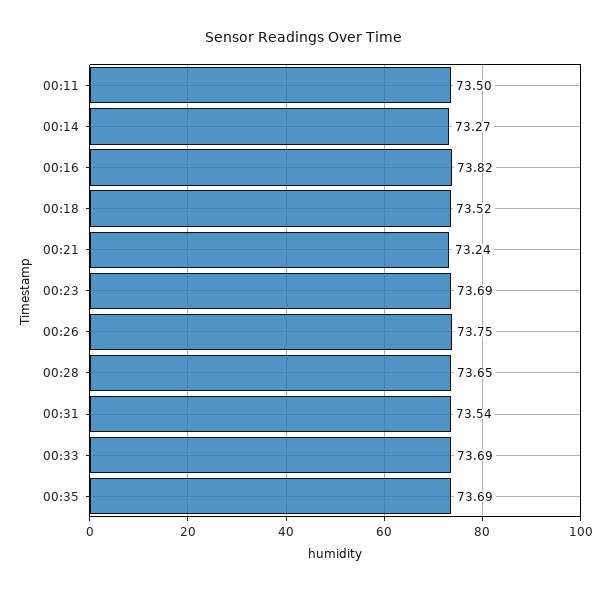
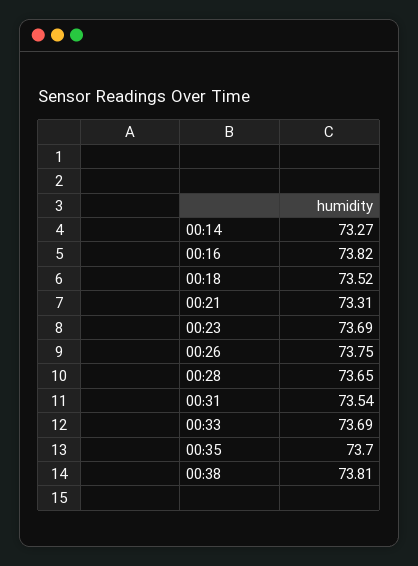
00:11: 73.5 -> none
00:21: 73.24 -> 73.31
00:35: 73.69 -> 73.7
00:38: none -> 73.81

